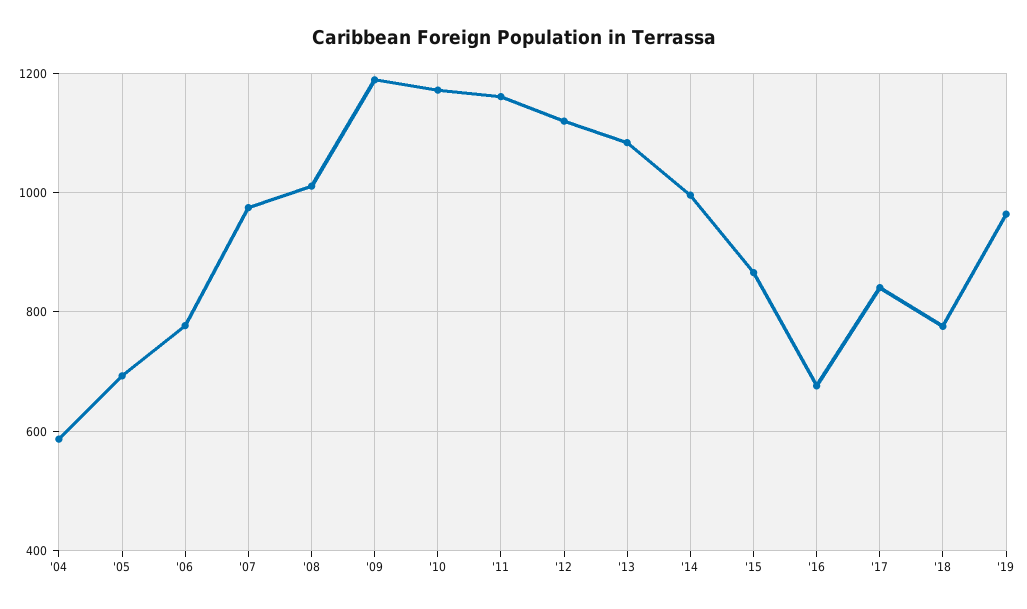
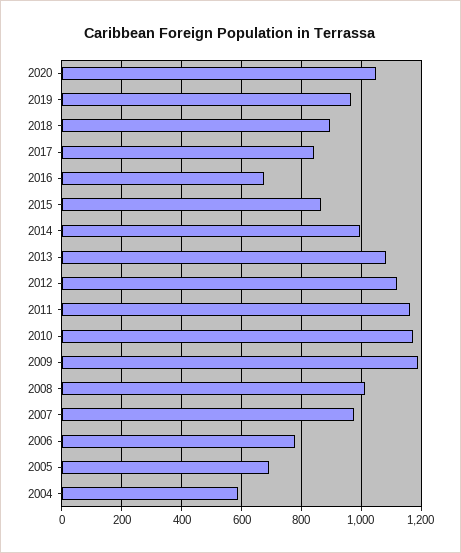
'18: 780 -> 900
2020: none -> 1050

